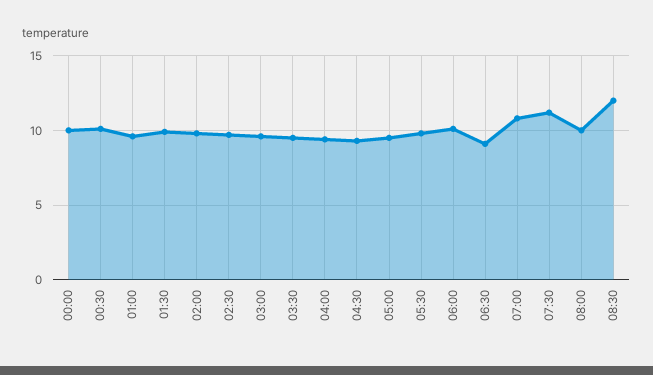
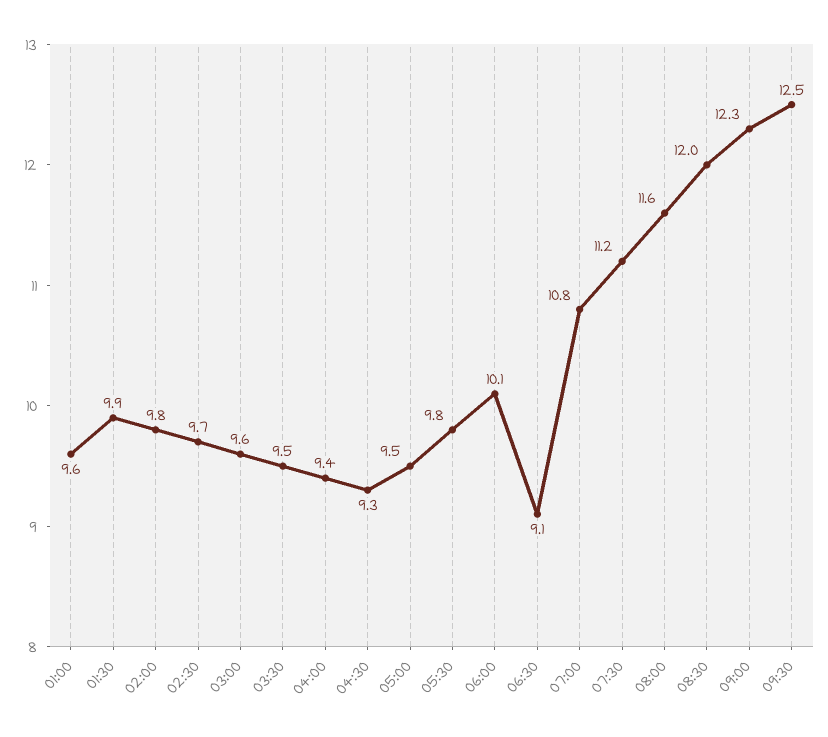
00:00: 10 -> none
00:30: 10 -> none
08:00: 10 -> 11.6
09:00: none -> 12.3
09:30: none -> 12.5

